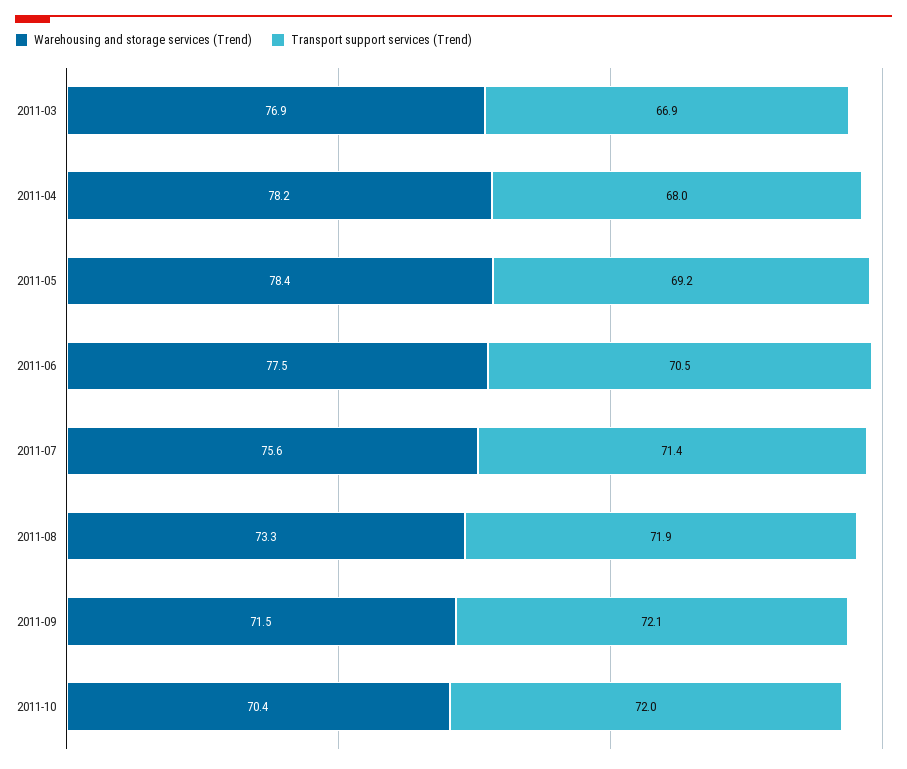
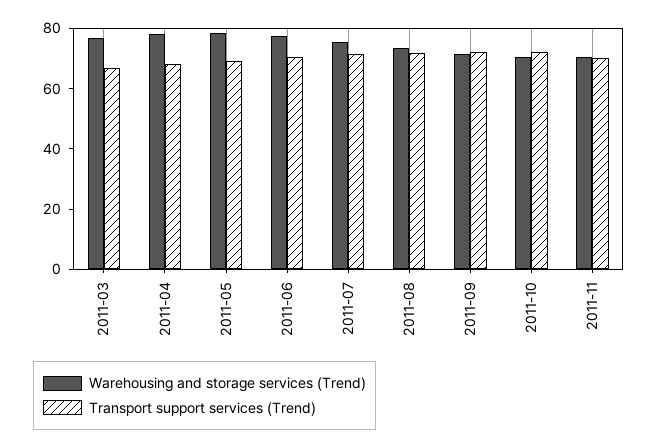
Warehousing and storage services (Trend), 2011-11: none -> 70
Transport support services (Trend), 2011-11: none -> 70

